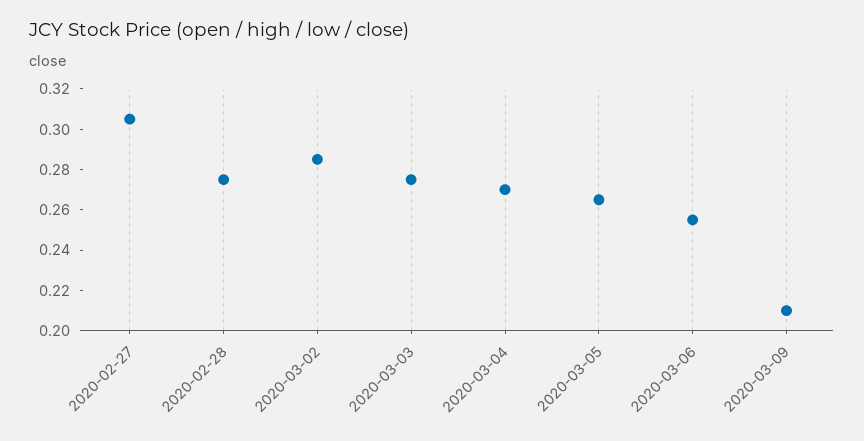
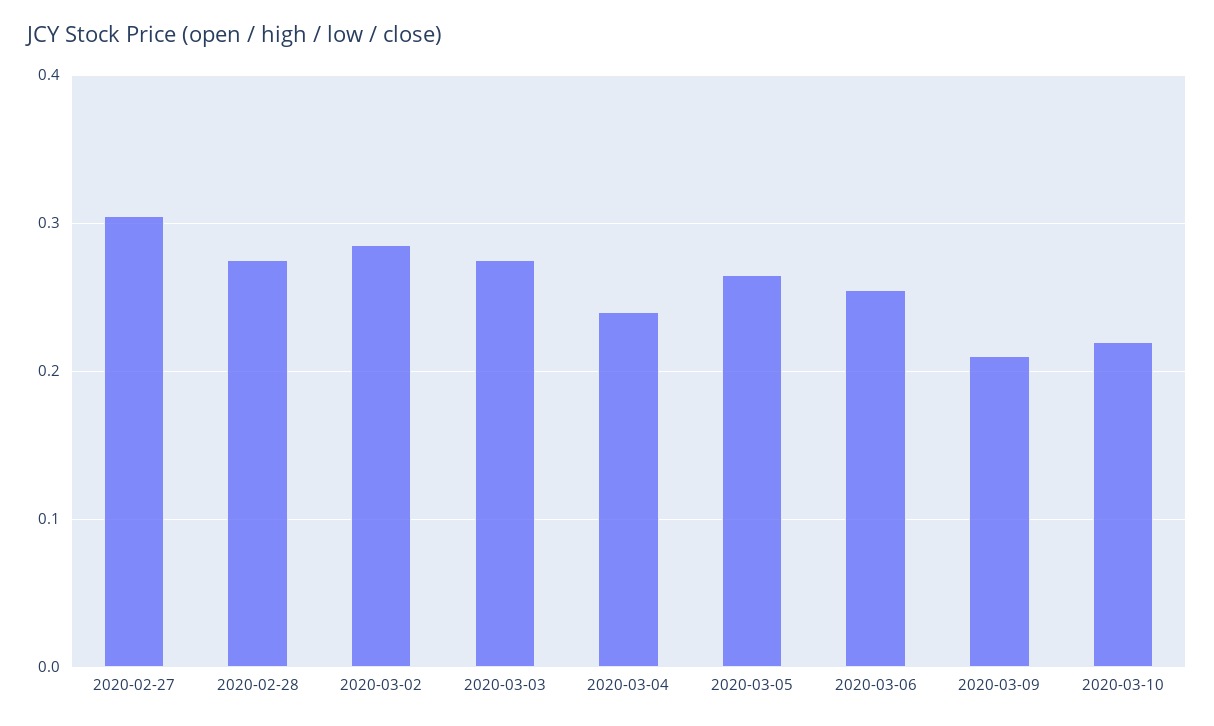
2020-03-04: 0.27 -> 0.24
2020-03-10: none -> 0.22

